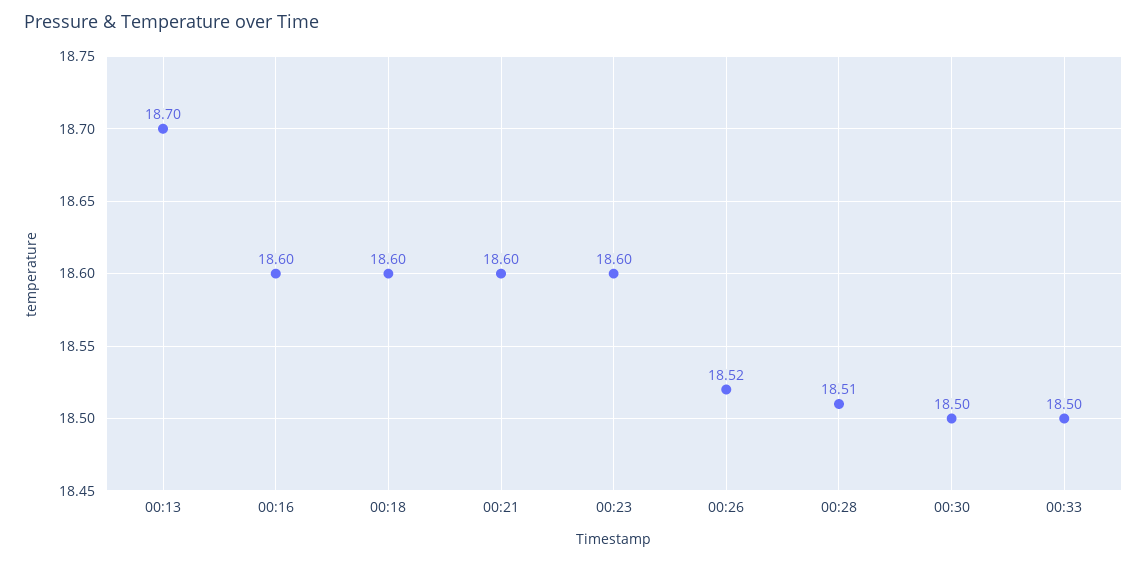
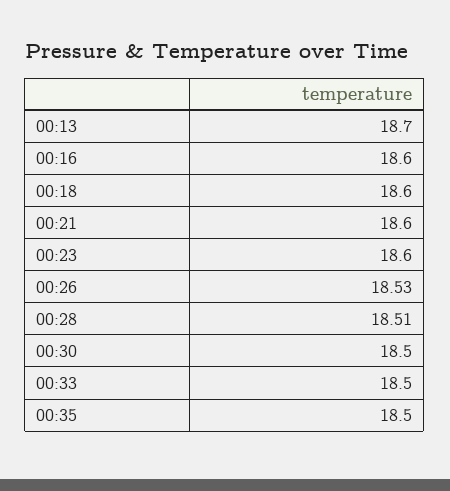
00:26: 18.52 -> 18.53
00:35: none -> 18.5

